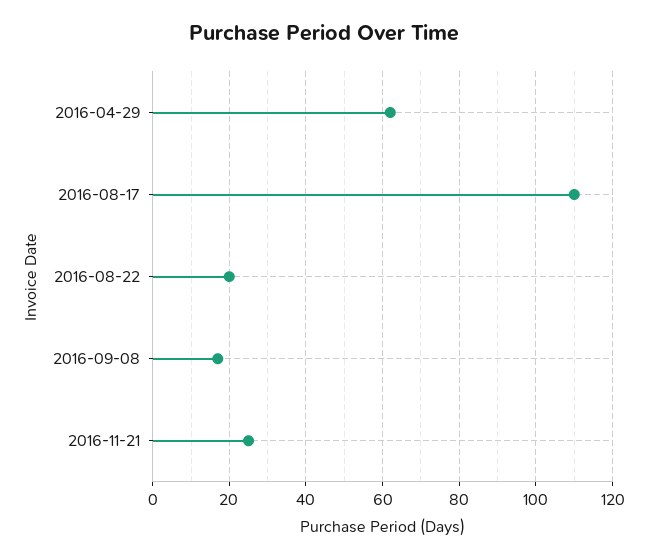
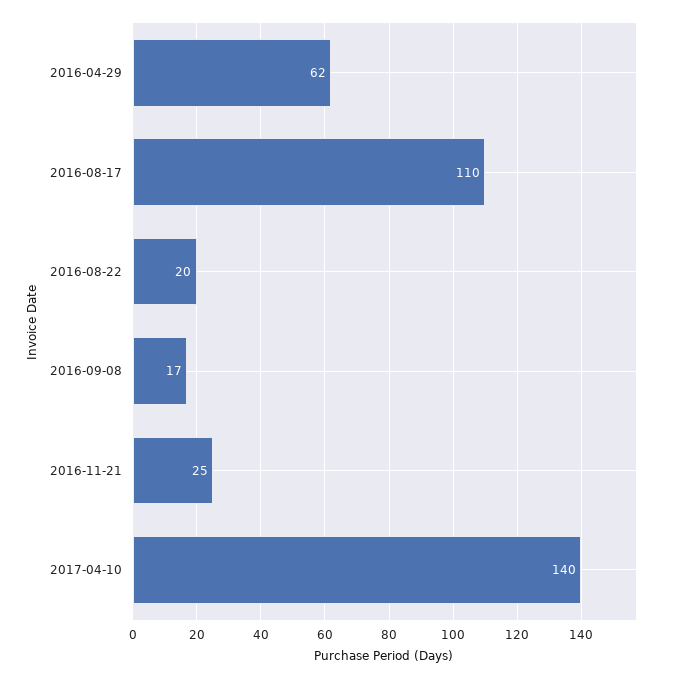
2017-04-10: none -> 140

